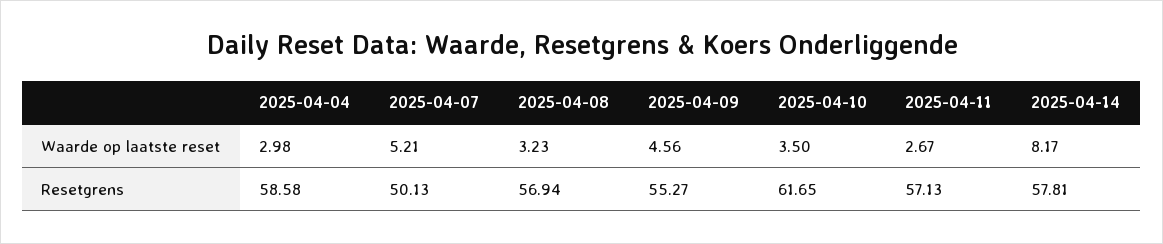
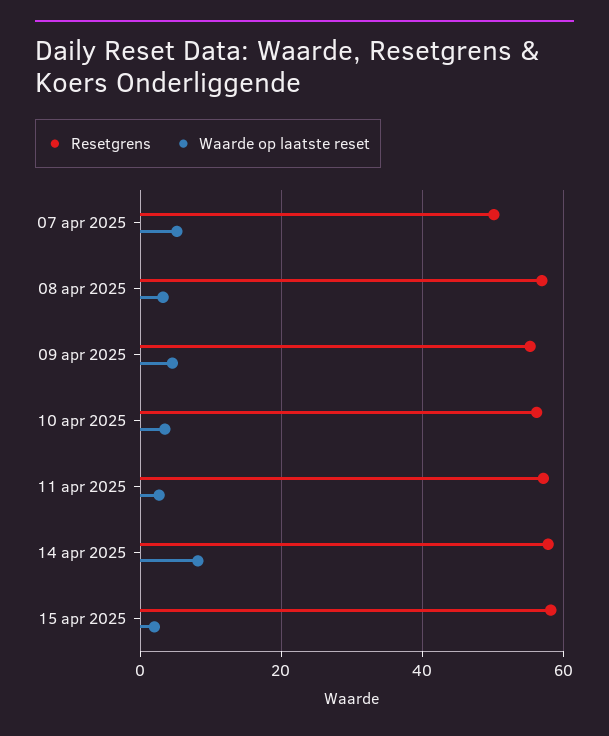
Waarde op laatste reset, 2025-04-04: 2.98 -> none
Resetgrens, 2025-04-04: 58.58 -> none
Resetgrens, 2025-04-10: 61.65 -> 56
Resetgrens, 15 apr 2025: none -> 58
Waarde op laatste reset, 15 apr 2025: none -> 2

